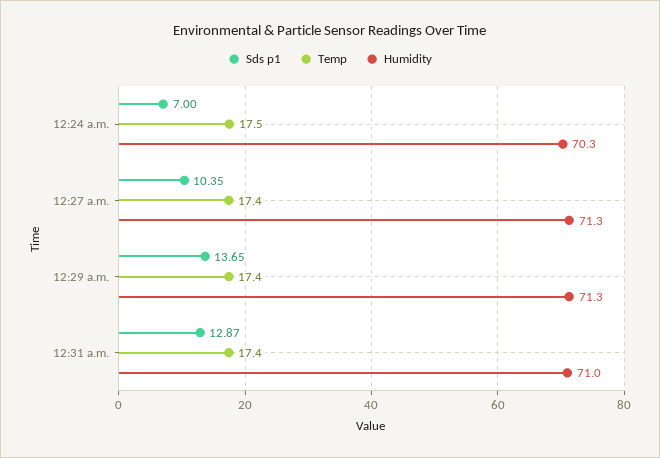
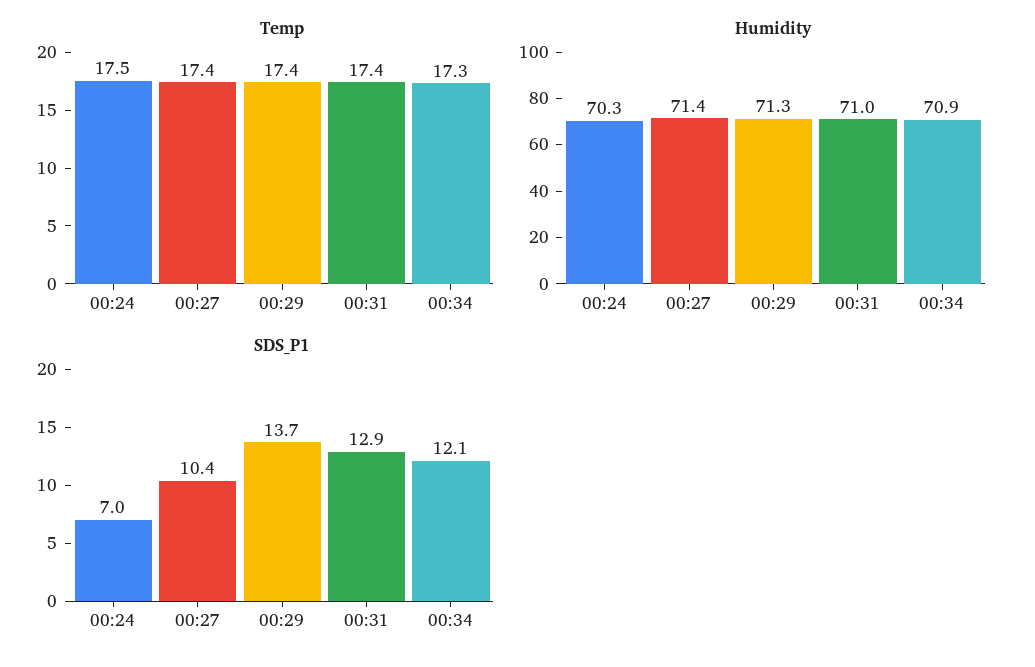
Humidity, 12:27 a.m.: 71.3 -> 71.4
Temp, 00:34: none -> 17.3
Humidity, 00:34: none -> 70.9
Sds p1, 00:34: none -> 12.1

